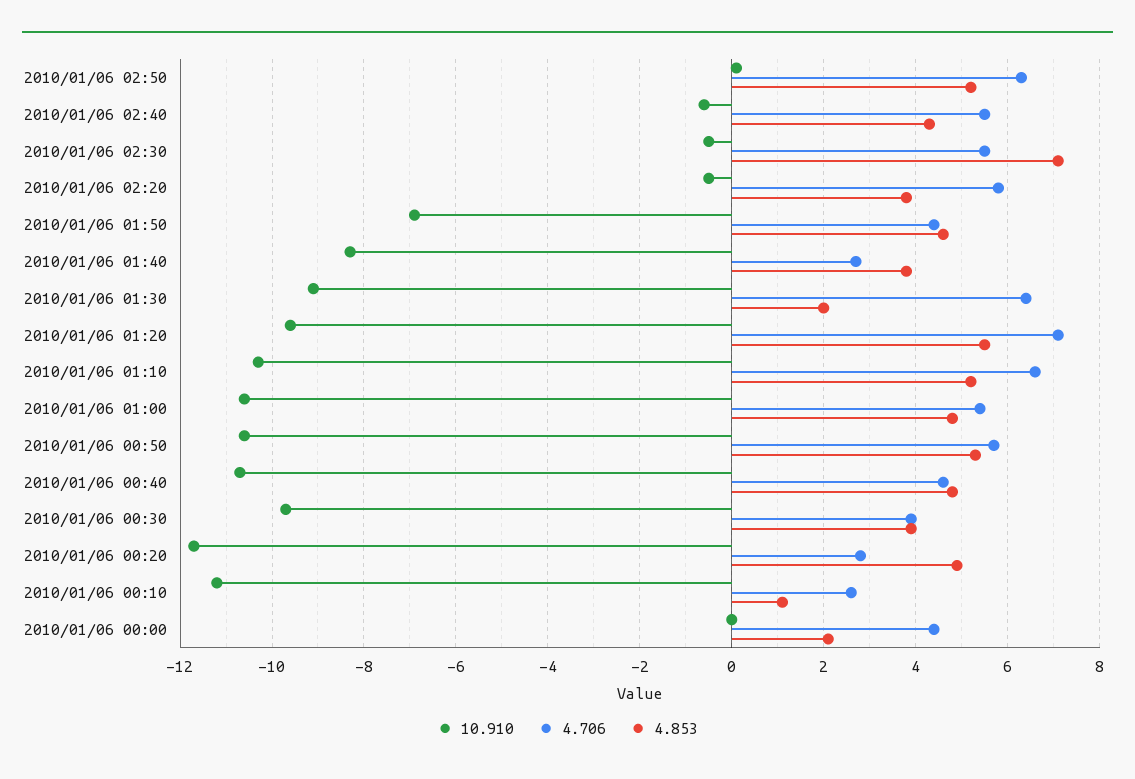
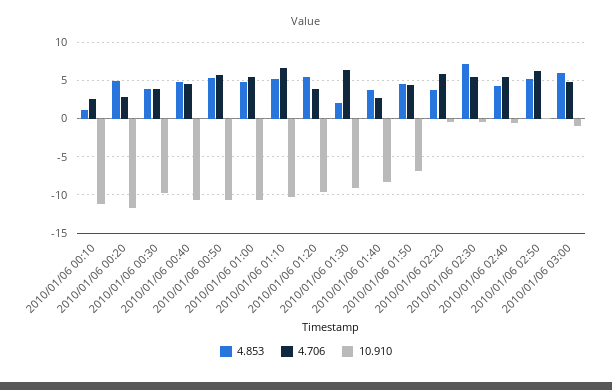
4.706, 2010/01/06 01:20: 7 -> 4
10.910, 2010/01/06 00:00: 0 -> none
4.706, 2010/01/06 00:00: 4.5 -> none
4.853, 2010/01/06 00:00: 2 -> none
4.853, 2010/01/06 03:00: none -> 6
4.706, 2010/01/06 03:00: none -> 5
10.910, 2010/01/06 03:00: none -> -1

